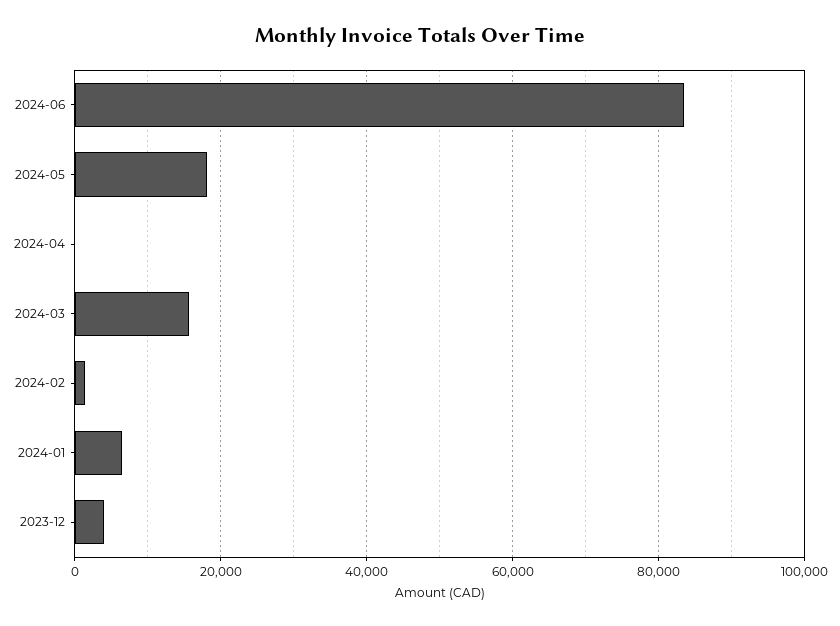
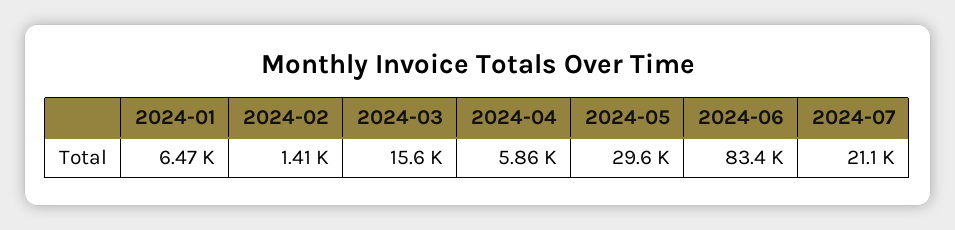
2024-05: 18000 -> 29600
2024-04: 0 -> 5860
2023-12: 4000 -> none
2024-07: none -> 21100

